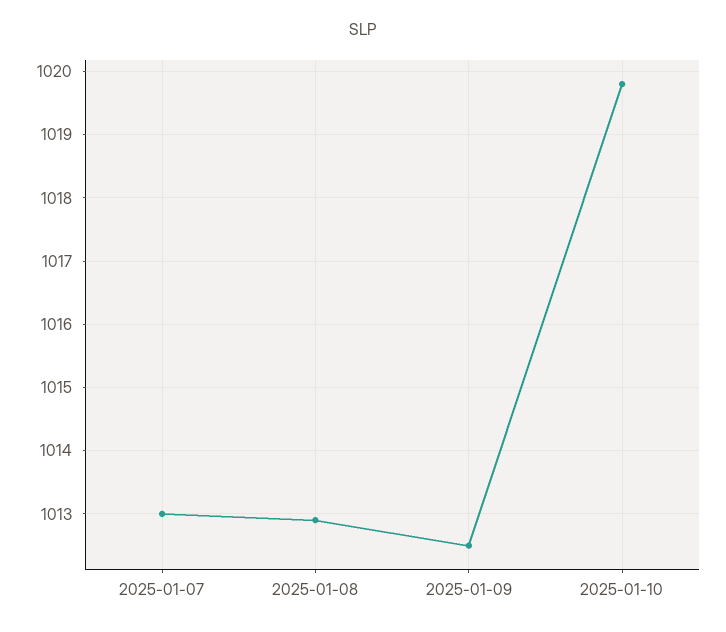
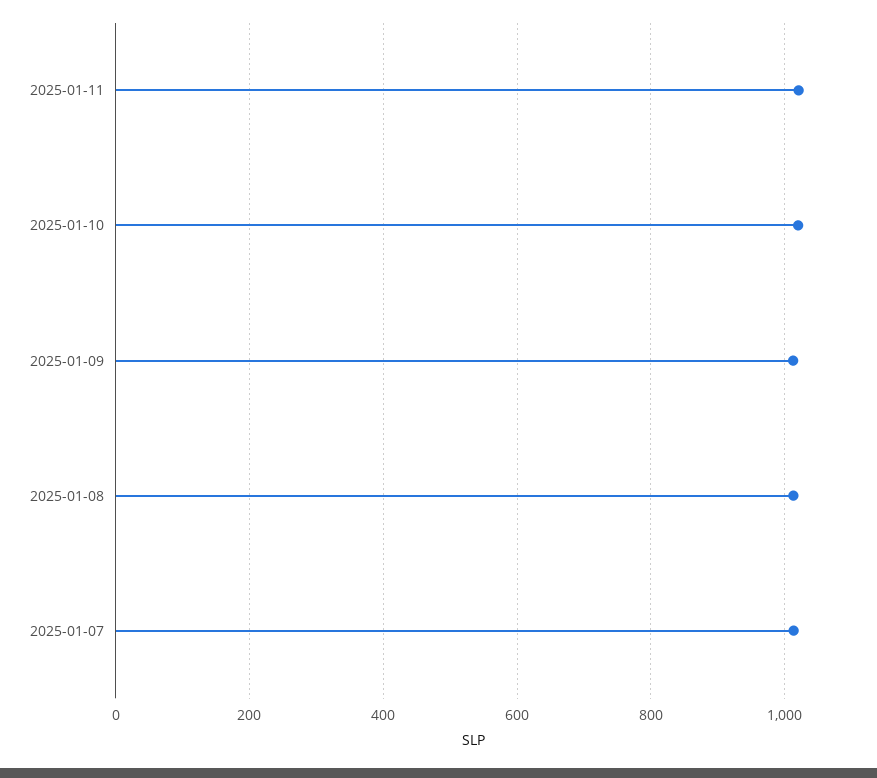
2025-01-11: none -> 1020

